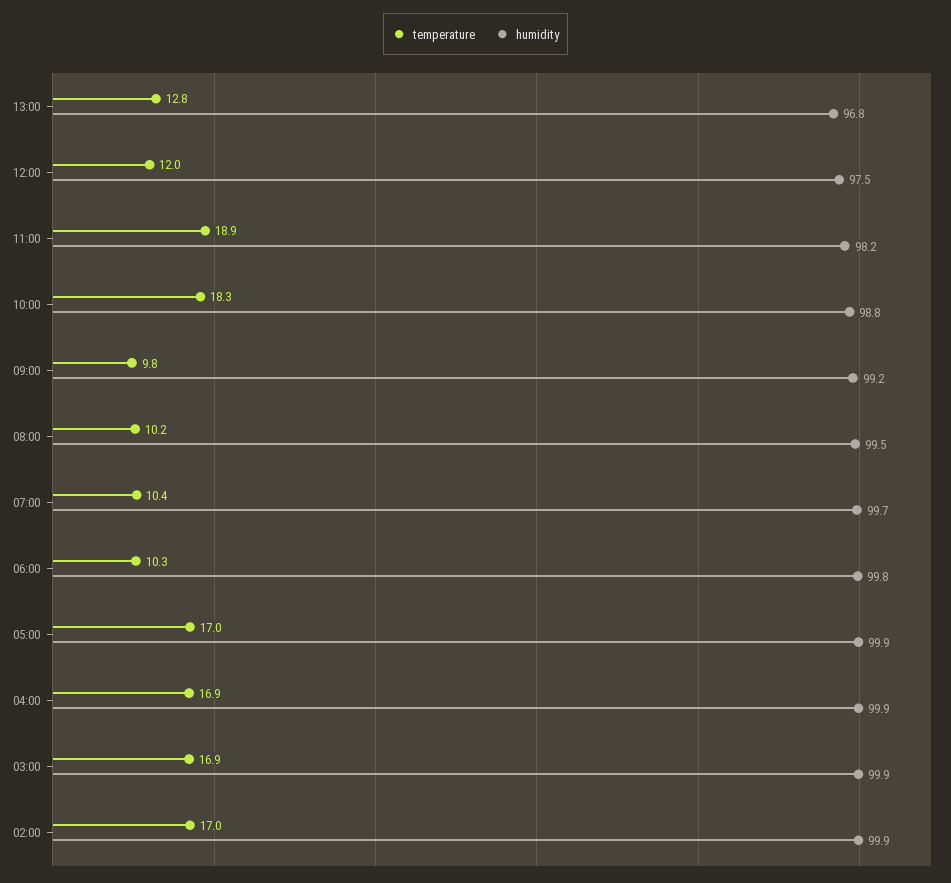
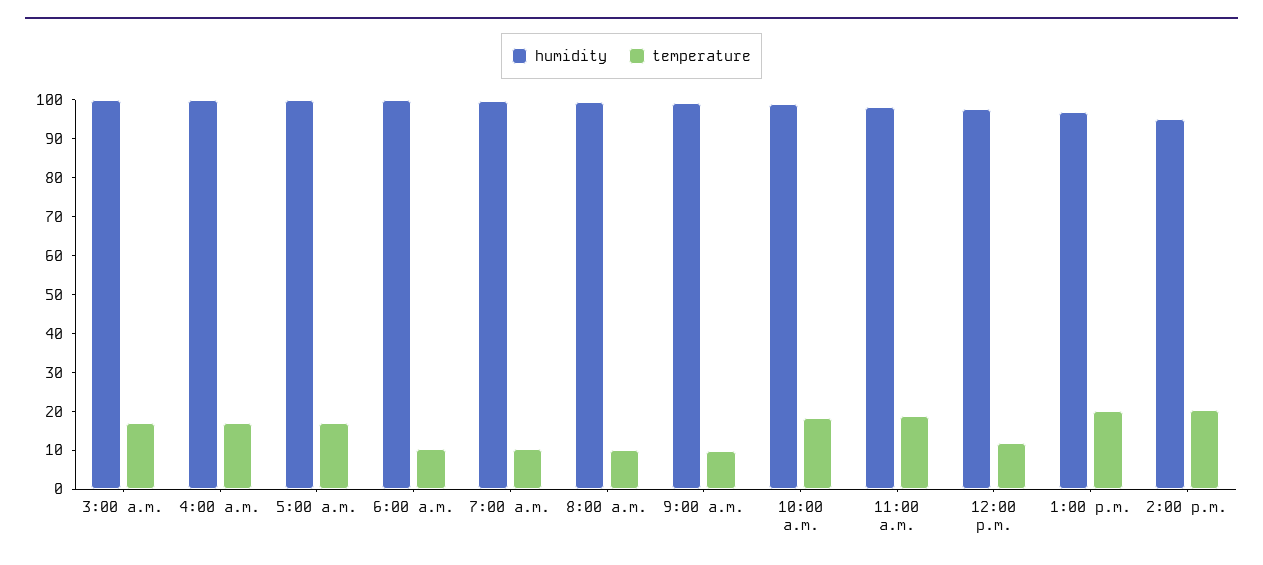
temperature, 13:00: 12.8 -> 20
temperature, 02:00: 17 -> none
humidity, 02:00: 99.9 -> none
humidity, 2:00 p.m.: none -> 95
temperature, 2:00 p.m.: none -> 20

